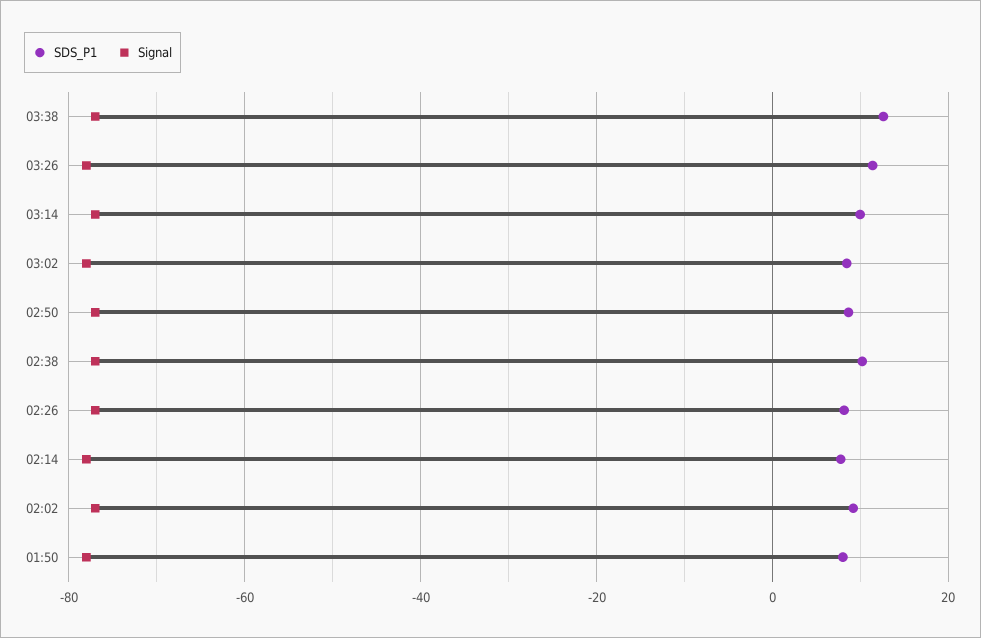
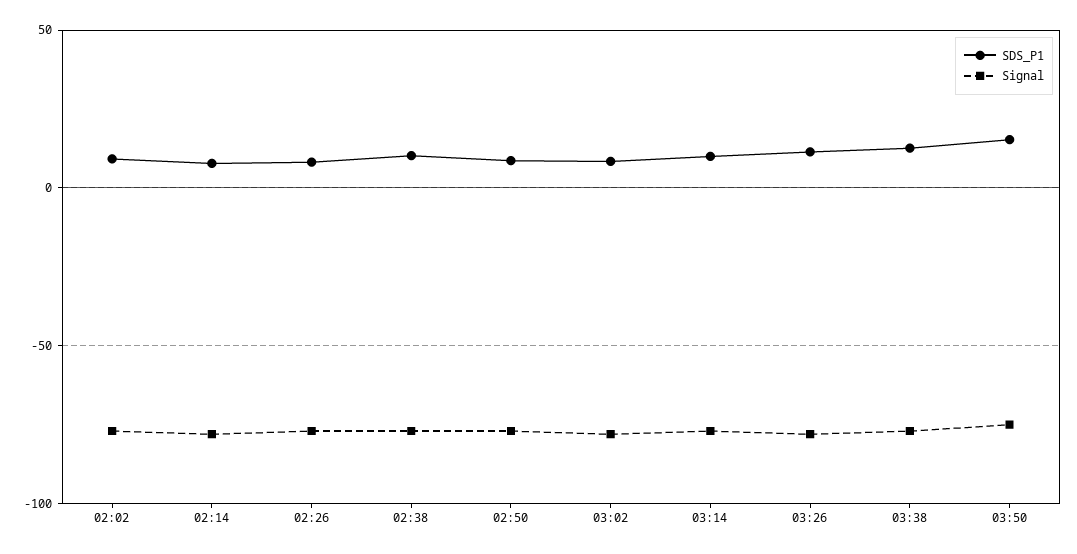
SDS_P1, 01:50: 8 -> none
Signal, 01:50: -78 -> none
SDS_P1, 03:50: none -> 15
Signal, 03:50: none -> -75

